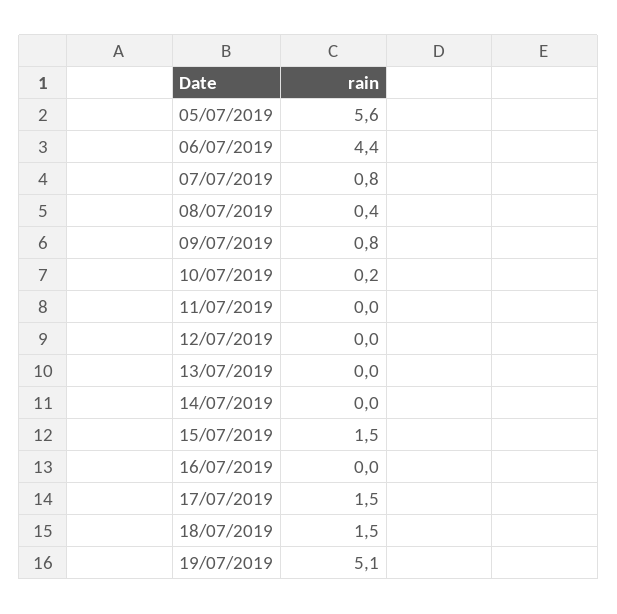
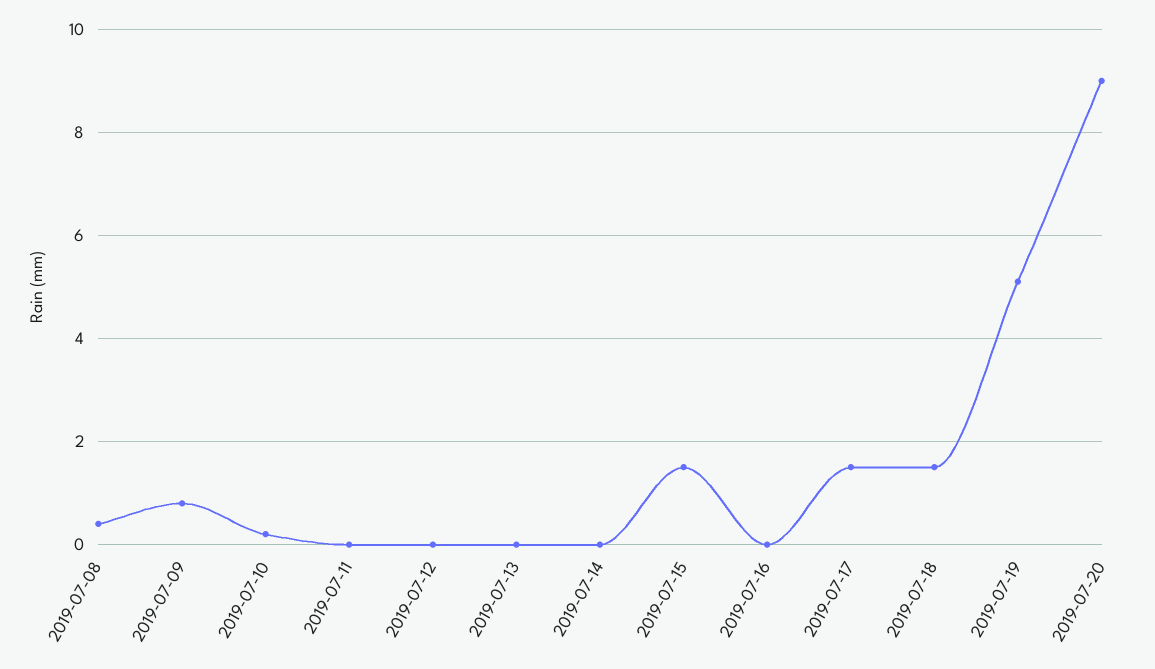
05/07/2019: 5.6 -> none
06/07/2019: 4.4 -> none
07/07/2019: 0.8 -> none
2019-07-20: none -> 9

